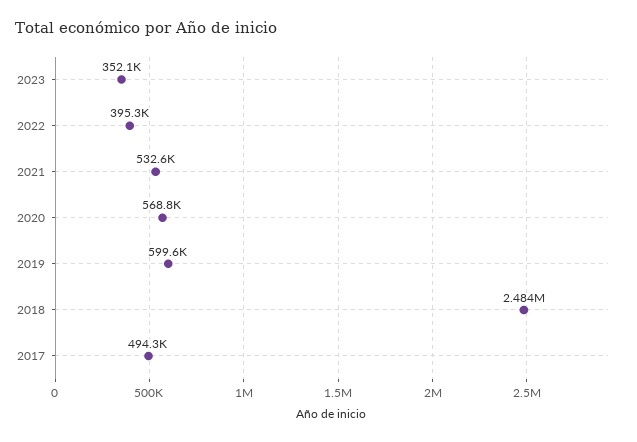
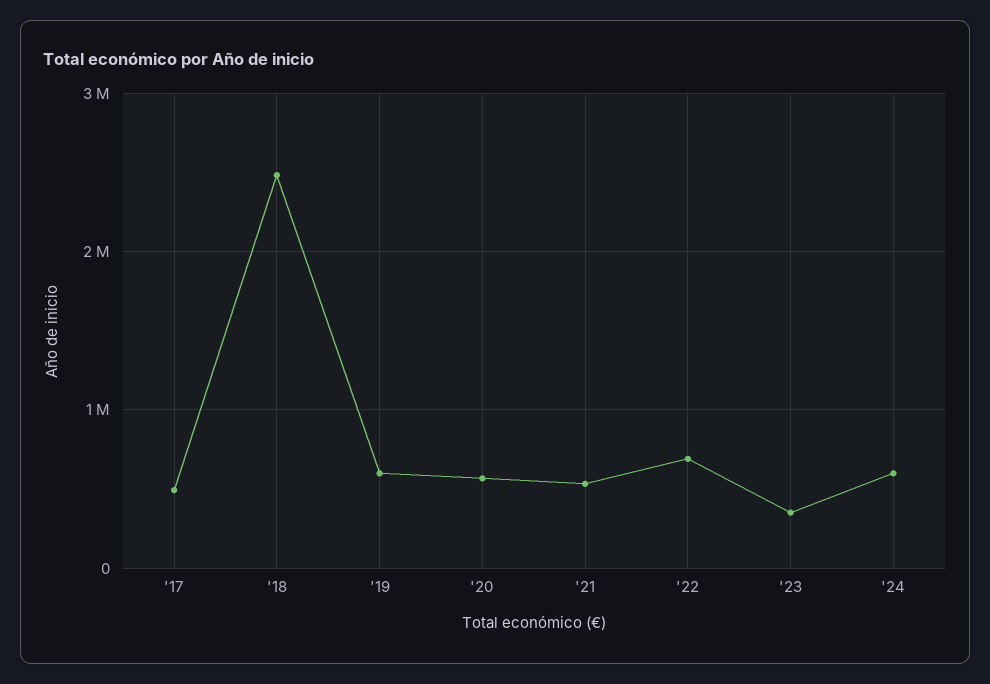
2022: 395300 -> 700000
'24: none -> 600000

